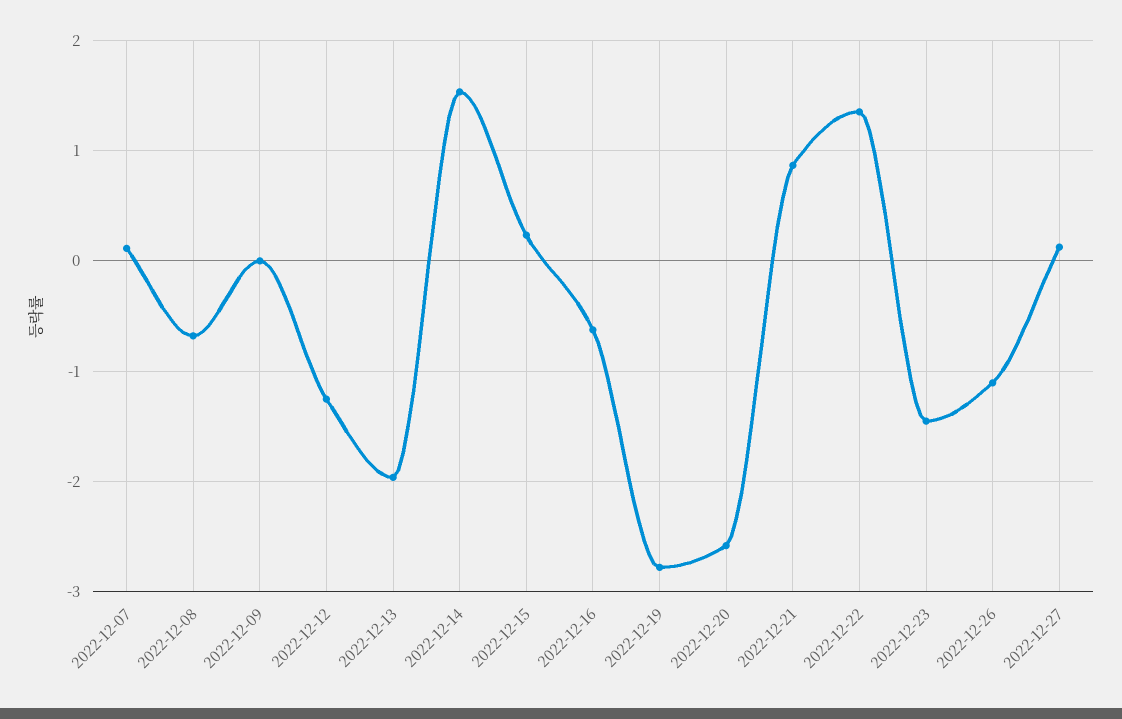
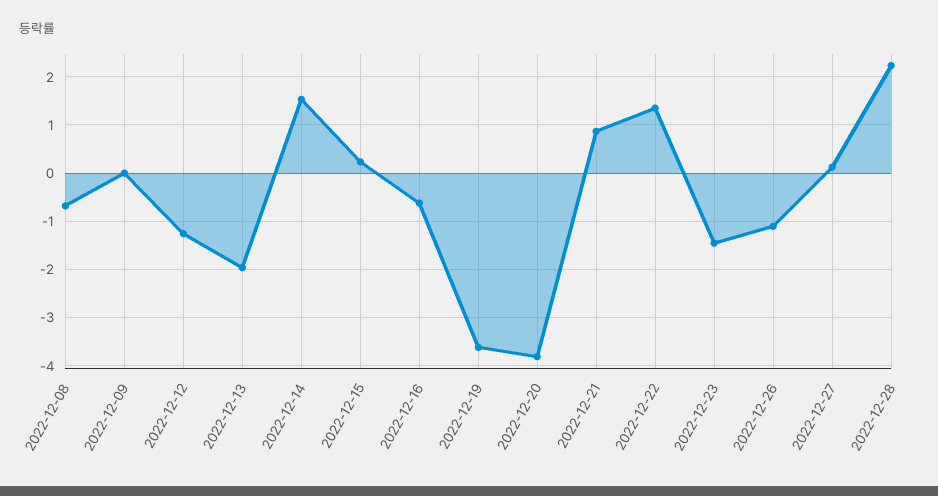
2022-12-07: 0.1 -> none
2022-12-19: -2.8 -> -3.6
2022-12-20: -2.6 -> -3.8
2022-12-28: none -> 2.2

